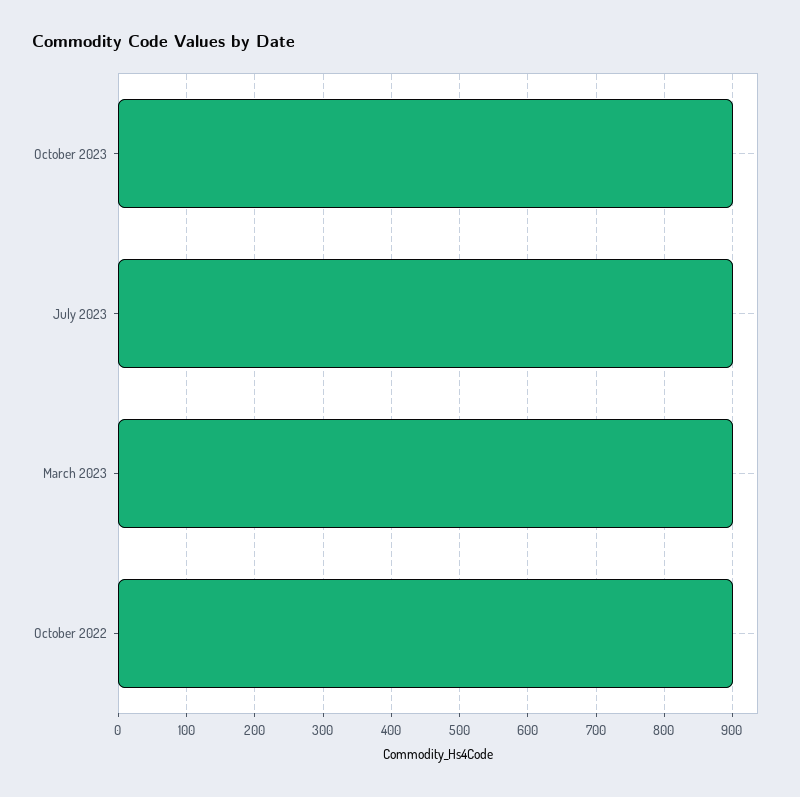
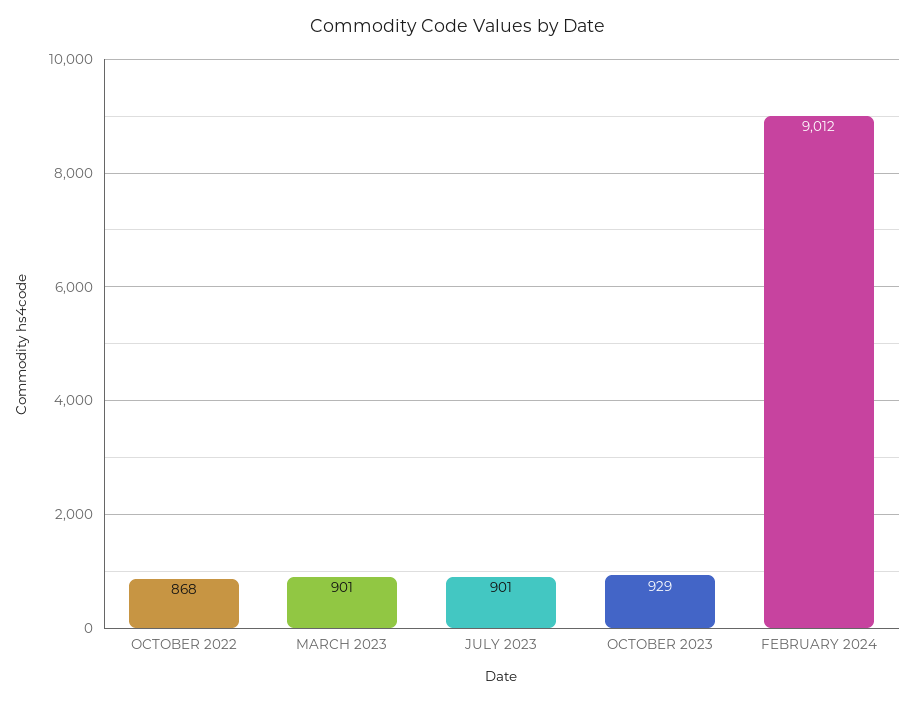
October 2023: 900 -> 929
October 2022: 900 -> 868
FEBRUARY 2024: none -> 9012

